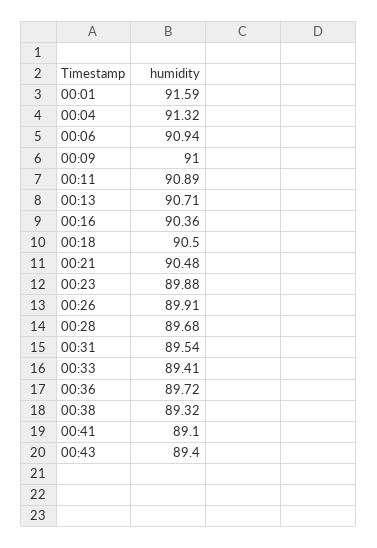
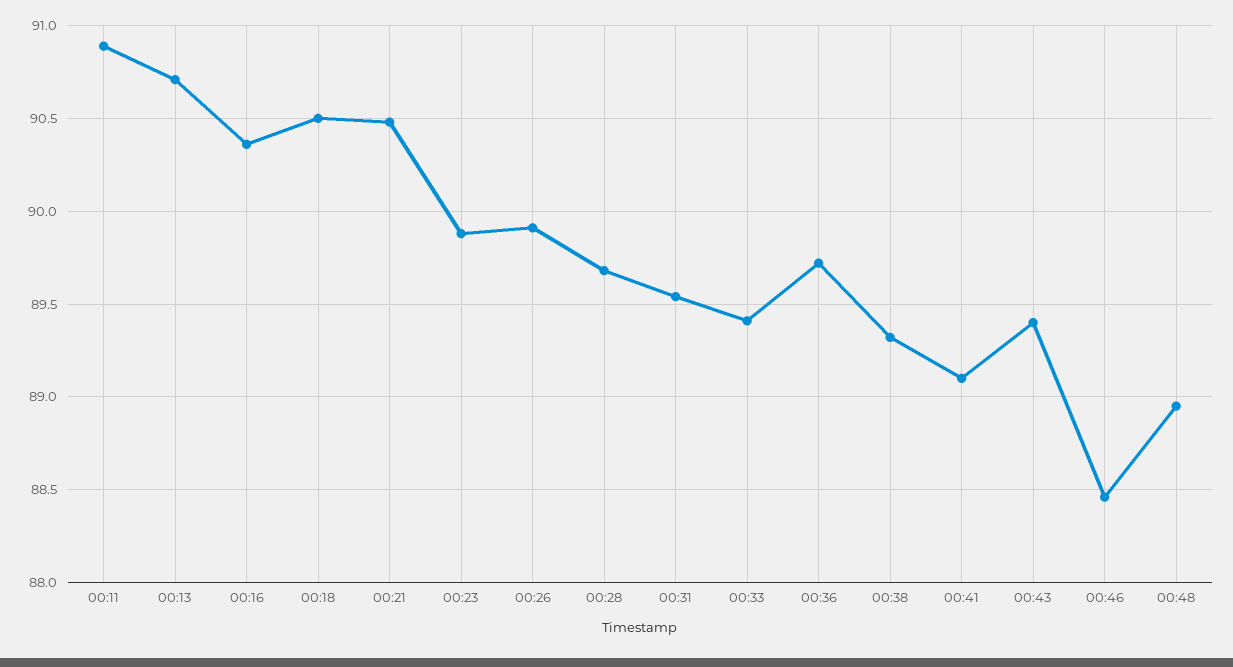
00:01: 91.59 -> none
00:04: 91.32 -> none
00:06: 90.94 -> none
00:09: 91 -> none
00:46: none -> 88.45
00:48: none -> 88.95

